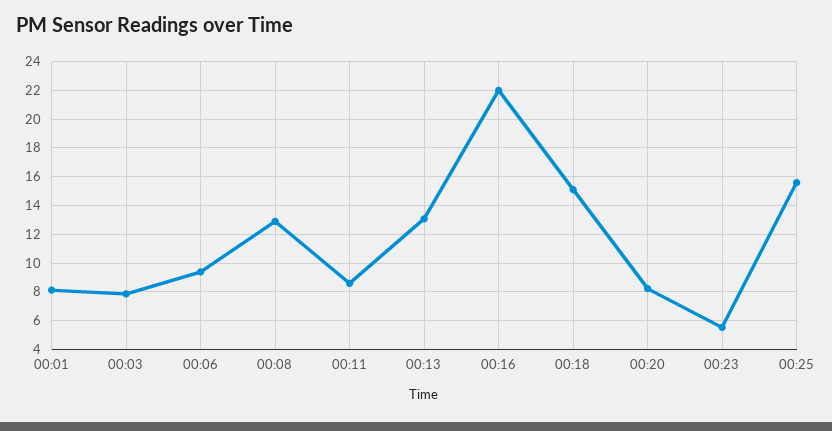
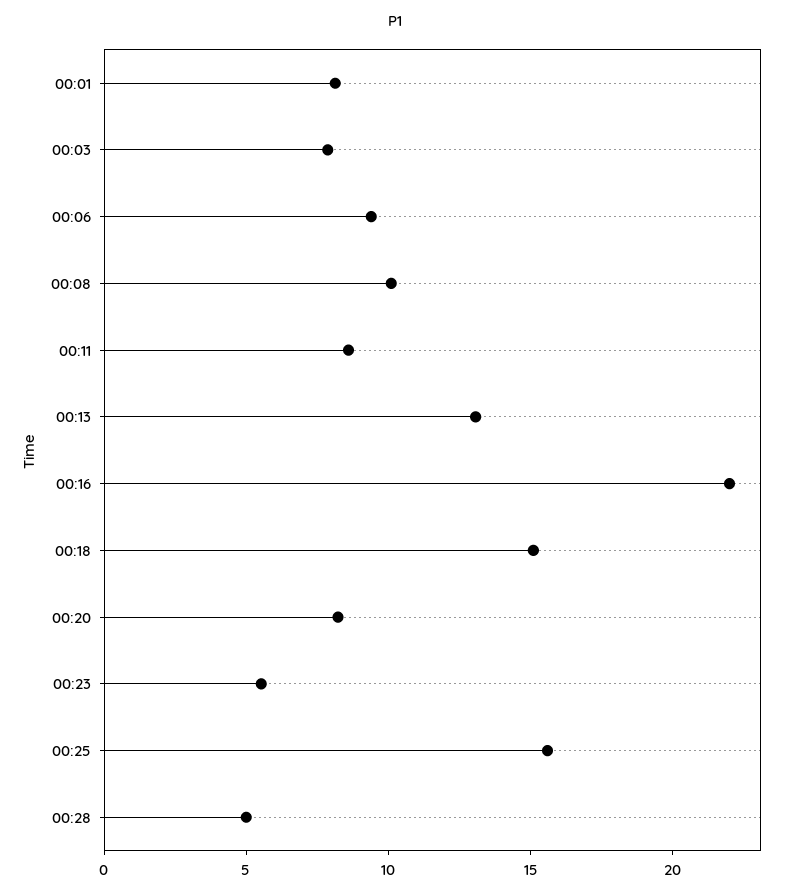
00:08: 13 -> 10
00:28: none -> 5

